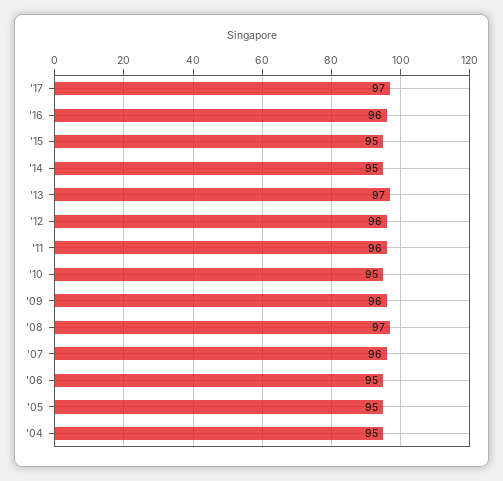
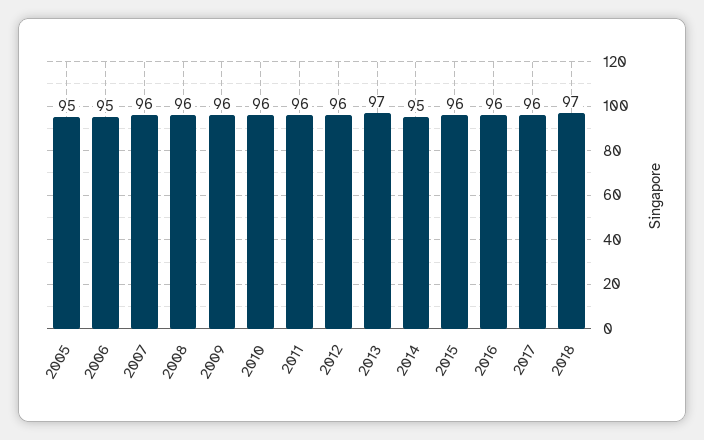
'17: 97 -> 96
'15: 95 -> 96
'10: 95 -> 96
'08: 97 -> 96
'04: 95 -> none
2018: none -> 97

